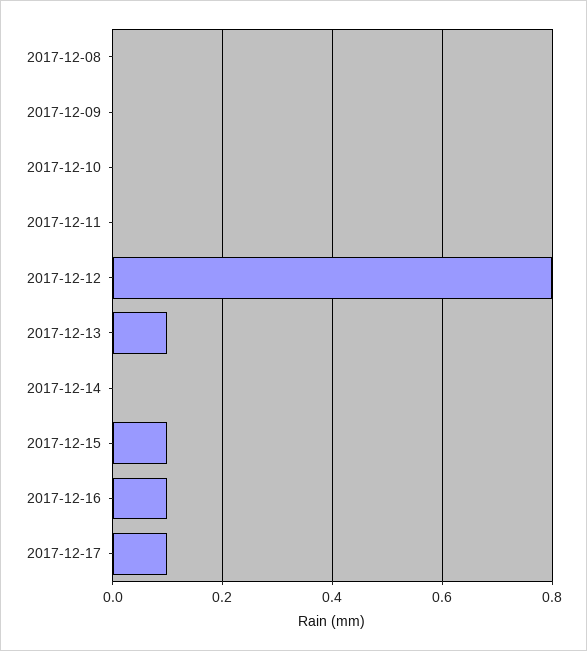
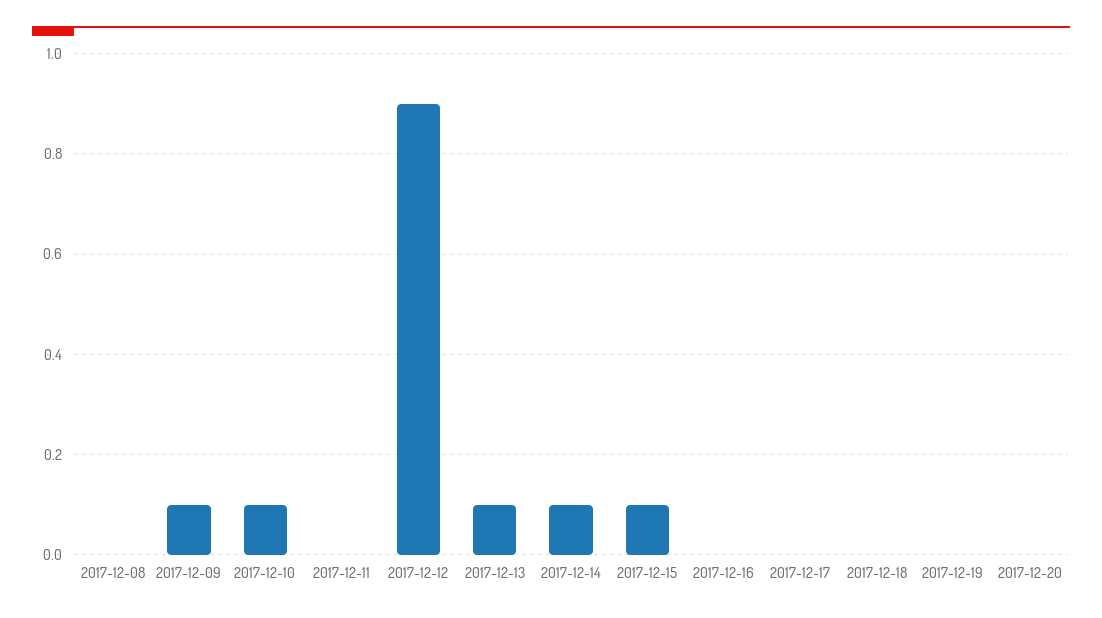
2017-12-09: 0 -> 0.1
2017-12-10: 0 -> 0.1
2017-12-12: 0.8 -> 0.9
2017-12-14: 0 -> 0.1
2017-12-16: 0.1 -> 0
2017-12-17: 0.1 -> 0
2017-12-18: none -> 0
2017-12-19: none -> 0
2017-12-20: none -> 0

